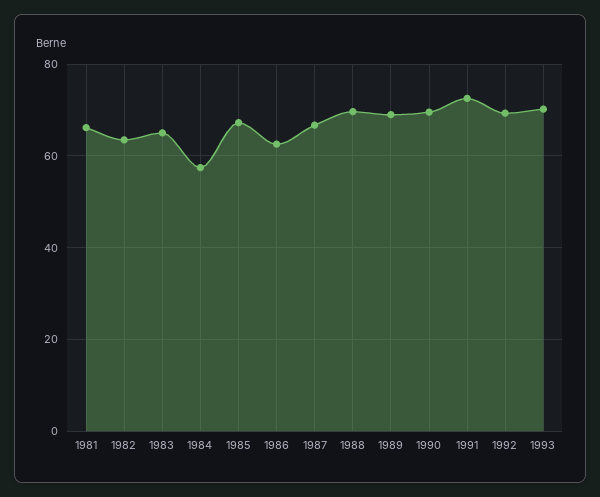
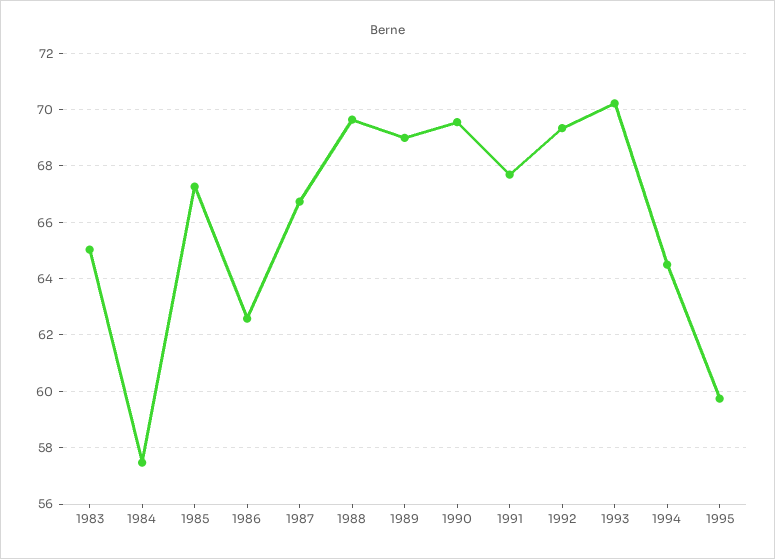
1981: 66 -> none
1982: 64 -> none
1991: 72 -> 67.75
1994: none -> 64.5
1995: none -> 59.75

